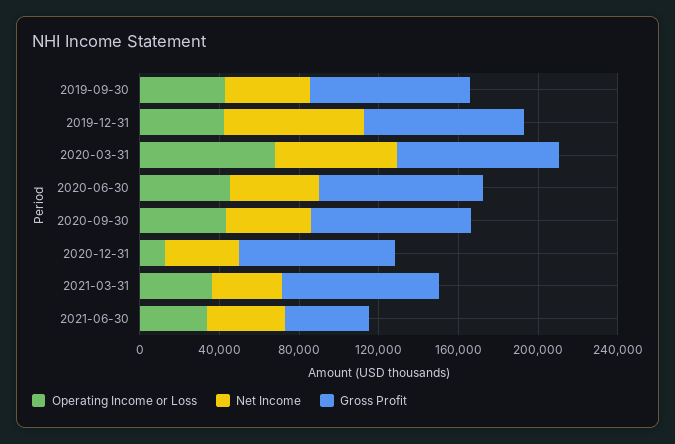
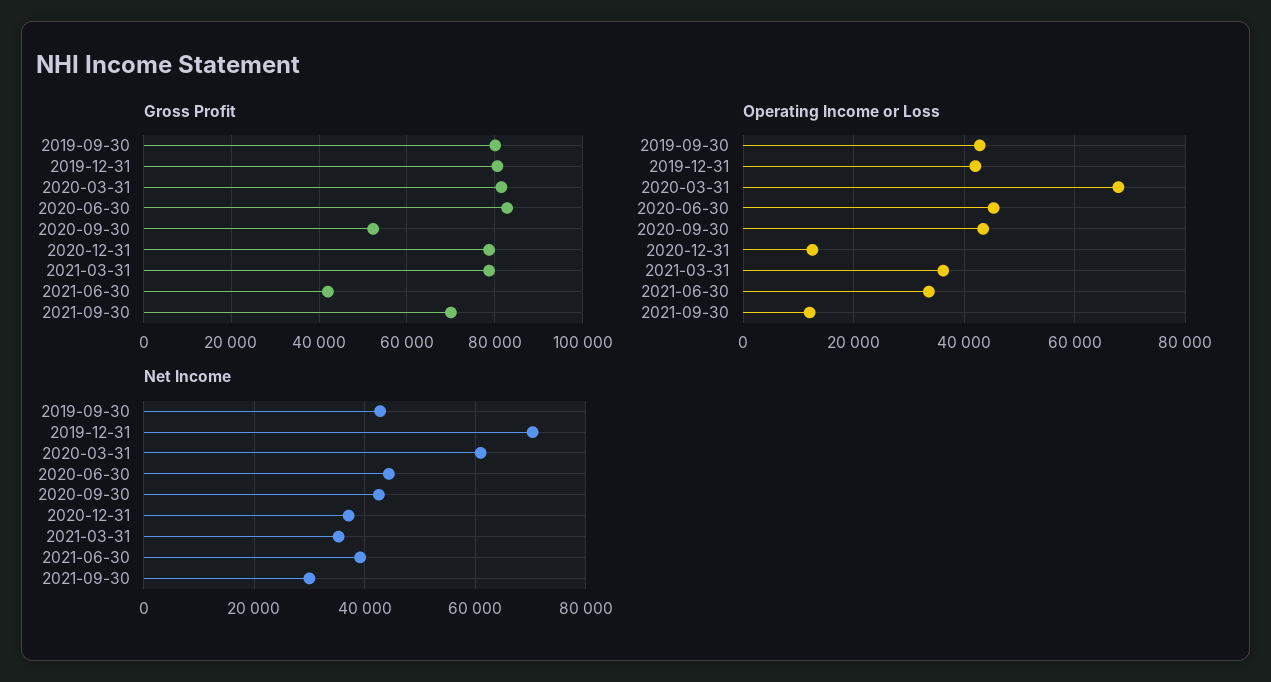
Gross Profit, 2020-09-30: 80000 -> 52000
Gross Profit, 2021-09-30: none -> 70000
Operating Income or Loss, 2021-09-30: none -> 12000
Net Income, 2021-09-30: none -> 30000

